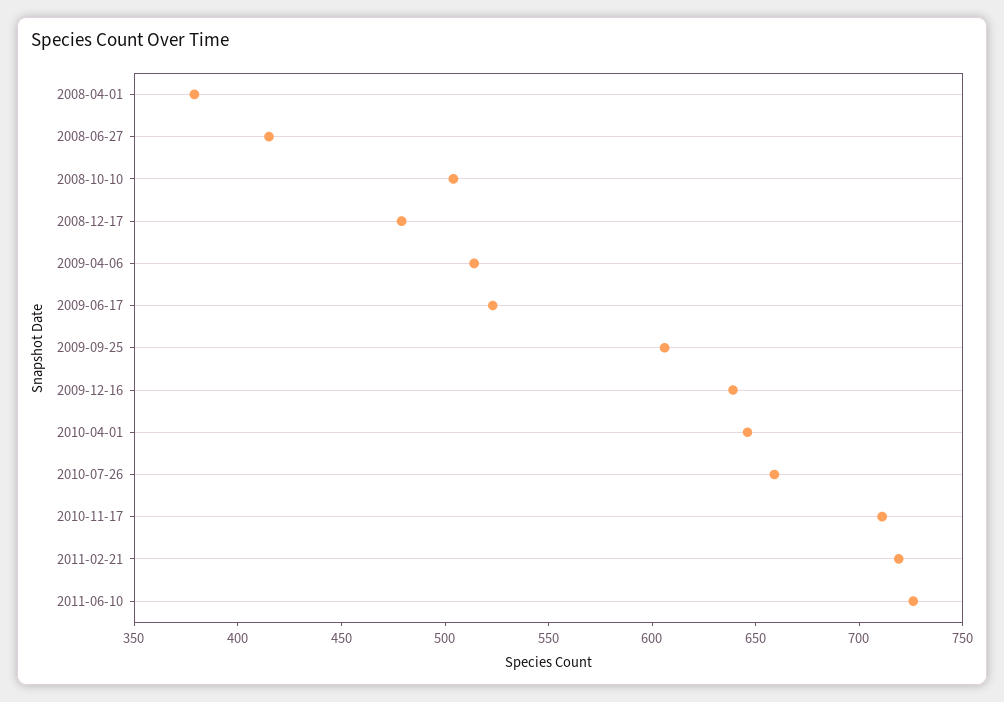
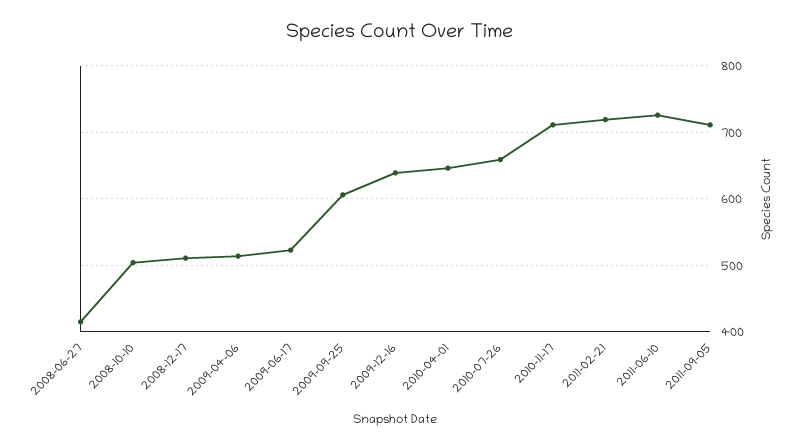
2008-04-01: 380 -> none
2008-12-17: 480 -> 510
2011-09-05: none -> 710

